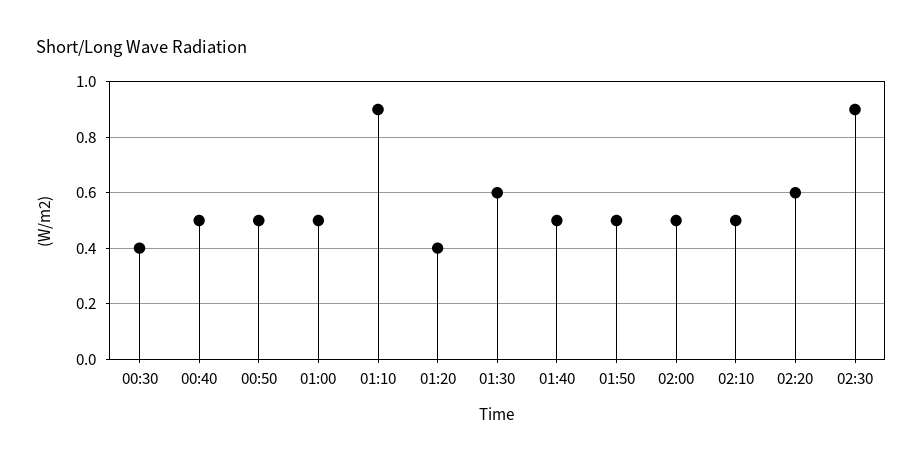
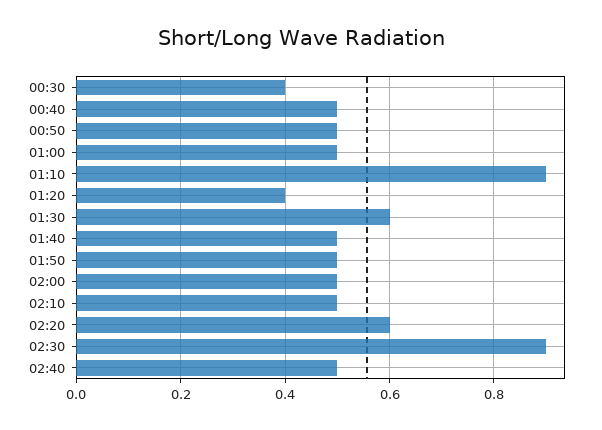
02:40: none -> 0.5

